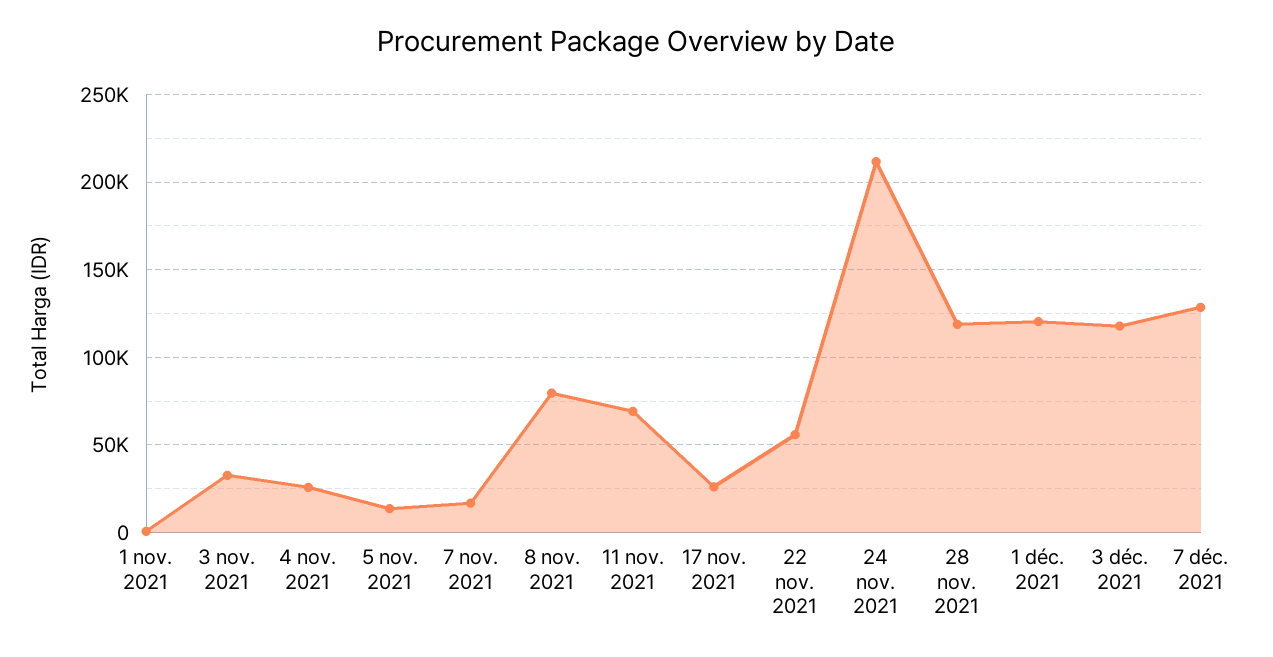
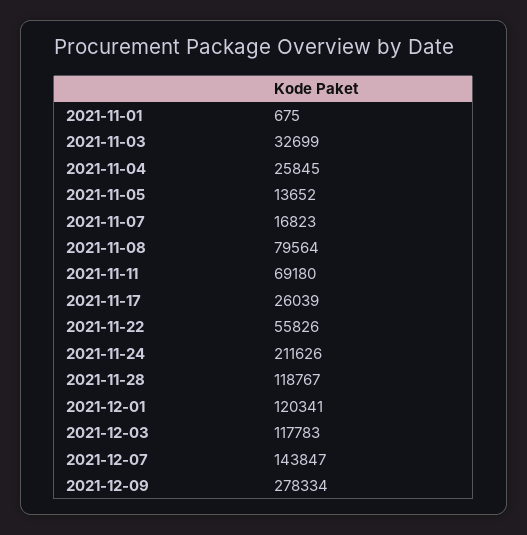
7 déc. 2021: 130000 -> 143847
2021-12-09: none -> 278334

